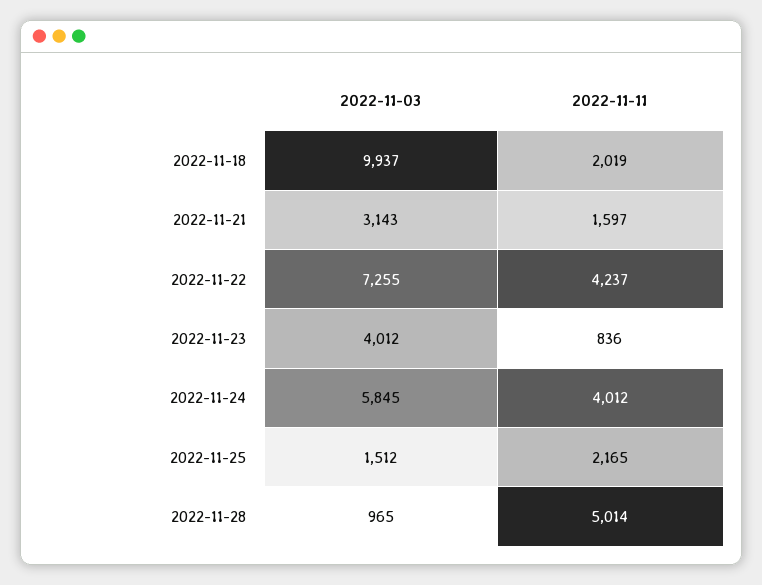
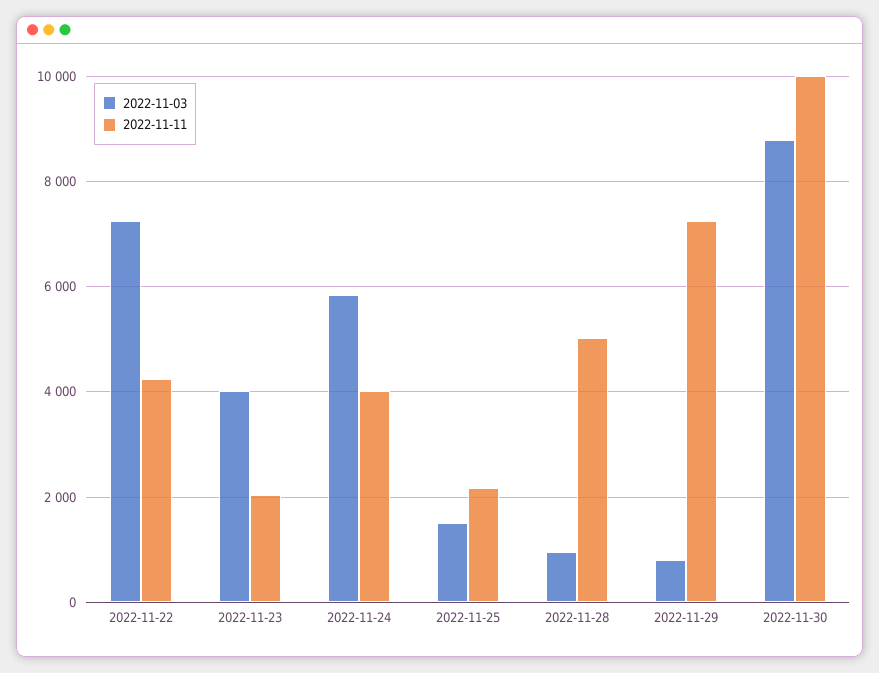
2022-11-03, 2022-11-18: 9937 -> none
2022-11-11, 2022-11-18: 2019 -> none
2022-11-03, 2022-11-21: 3143 -> none
2022-11-11, 2022-11-21: 1597 -> none
2022-11-11, 2022-11-23: 836 -> 2000
2022-11-03, 2022-11-29: none -> 800
2022-11-11, 2022-11-29: none -> 7200
2022-11-03, 2022-11-30: none -> 8800
2022-11-11, 2022-11-30: none -> 10000

